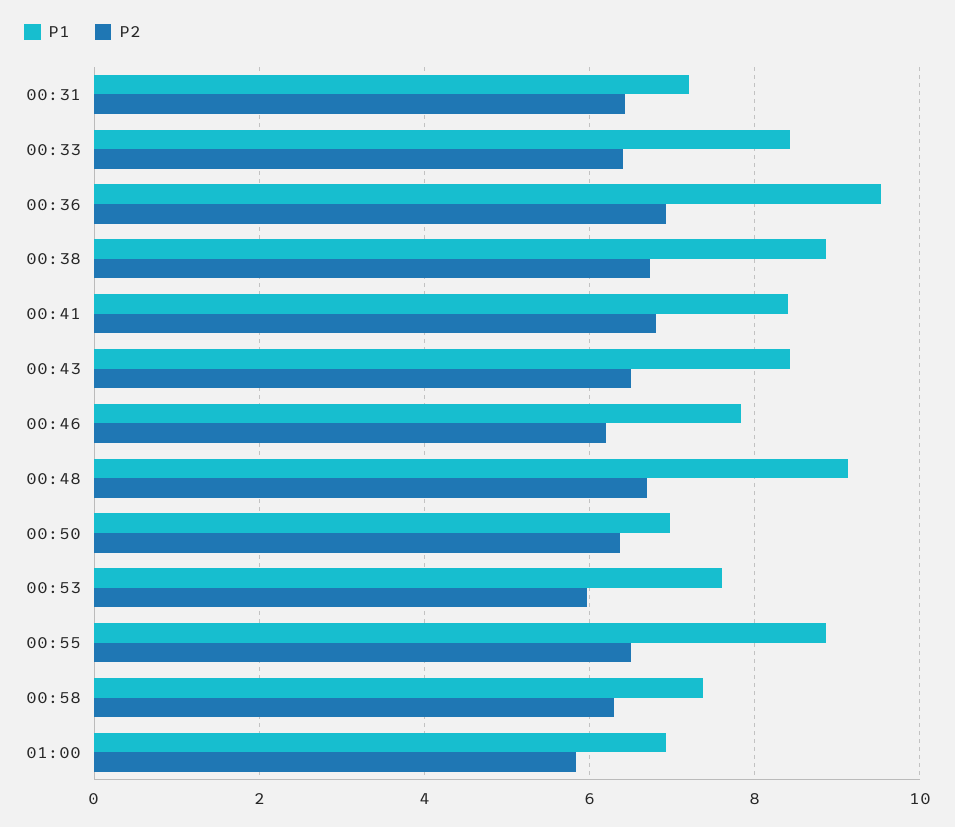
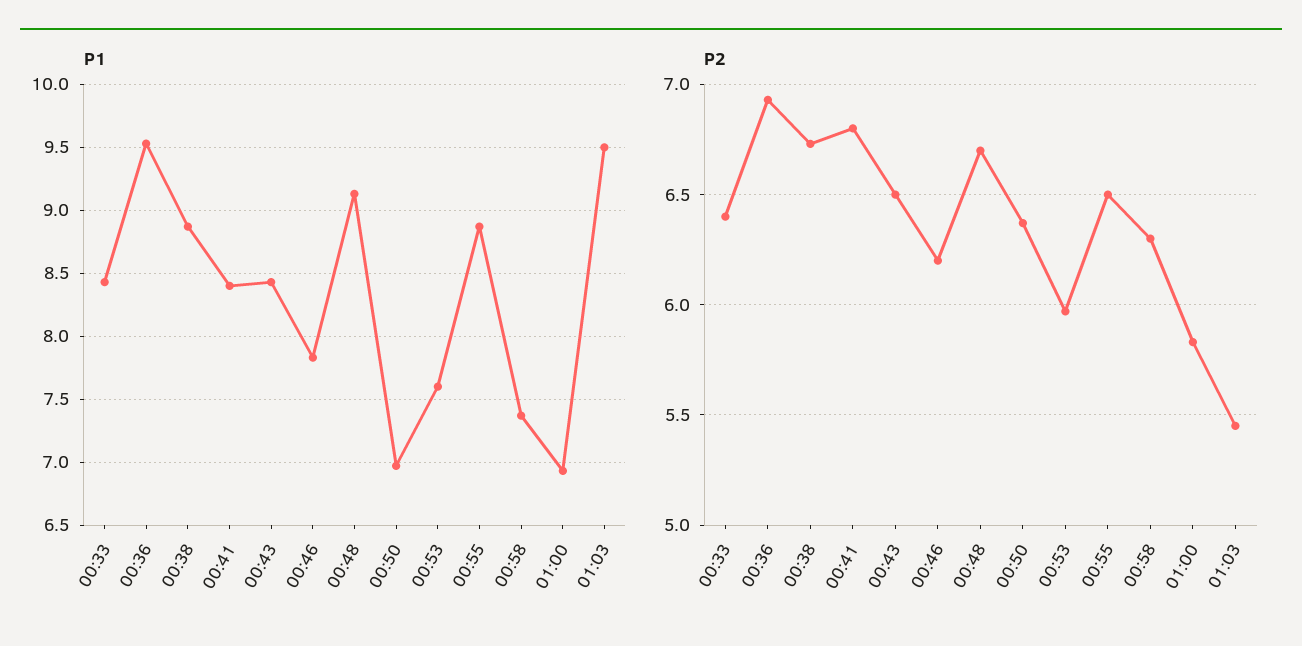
P1, 00:31: 7.2 -> none
P2, 00:31: 6.4 -> none
P1, 01:03: none -> 9.5
P2, 01:03: none -> 5.45

